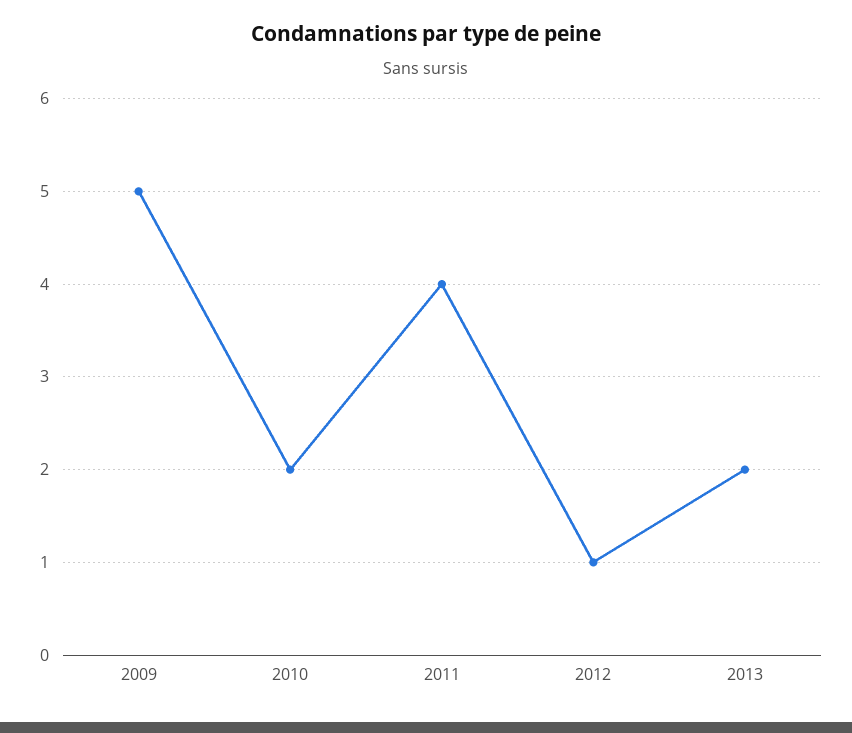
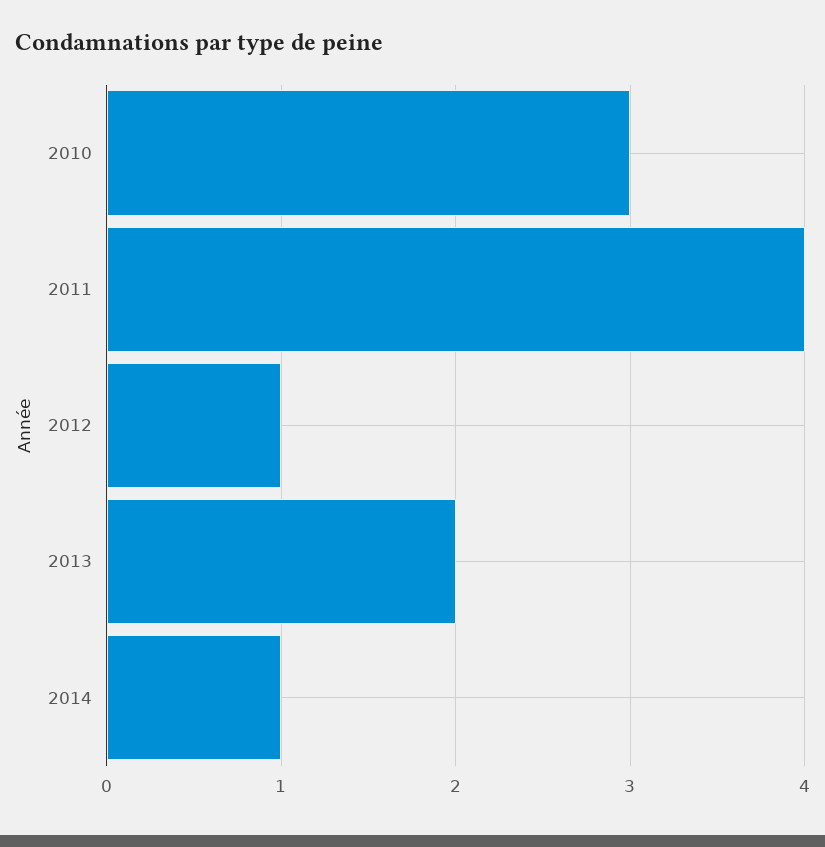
2009: 5 -> none
2010: 2 -> 3
2014: none -> 1

